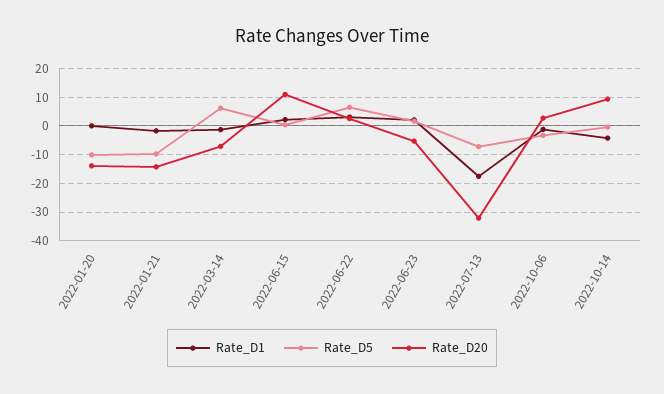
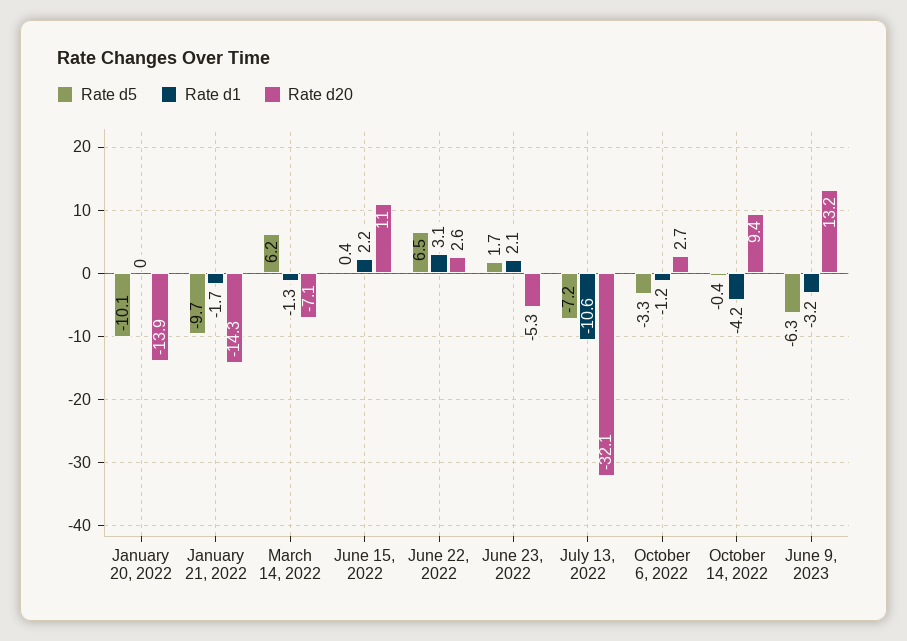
Rate_D1, 2022-07-13: -17.5 -> -10.6
Rate_D5, June 9, 2023: none -> -6.3
Rate_D1, June 9, 2023: none -> -3.2
Rate_D20, June 9, 2023: none -> 13.2

